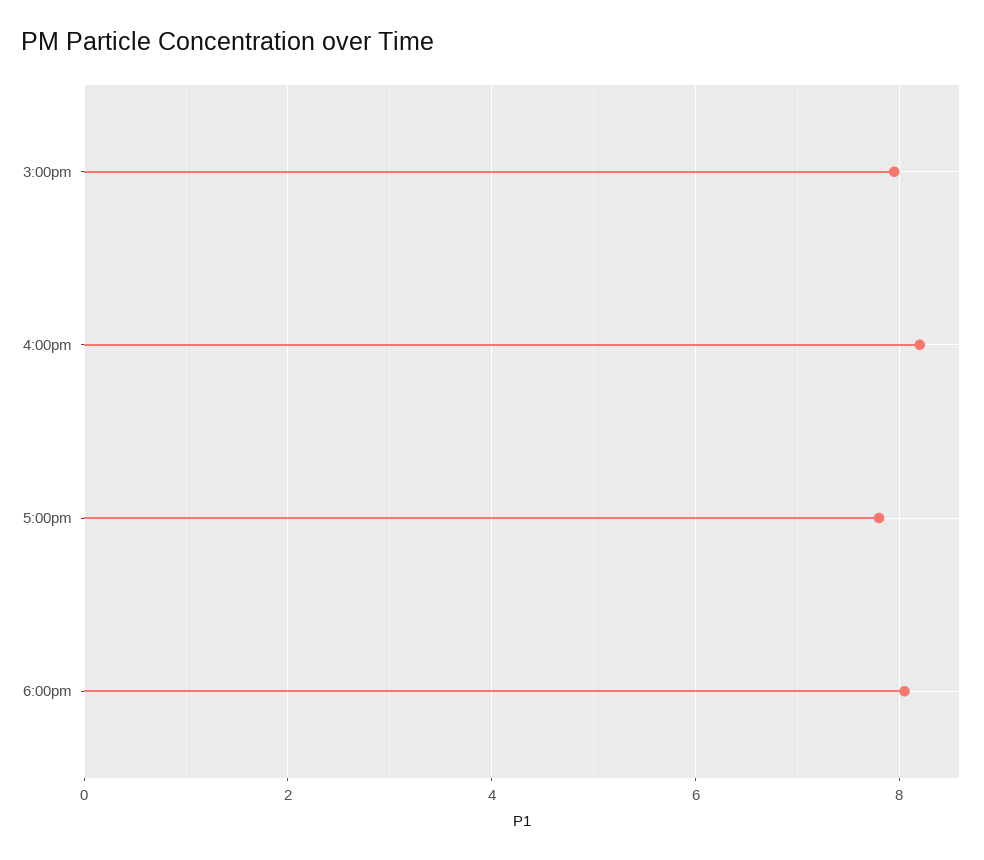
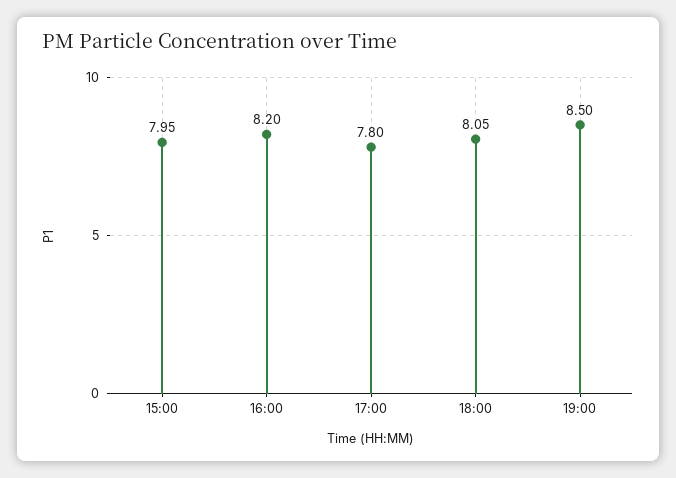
19:00: none -> 8.5

